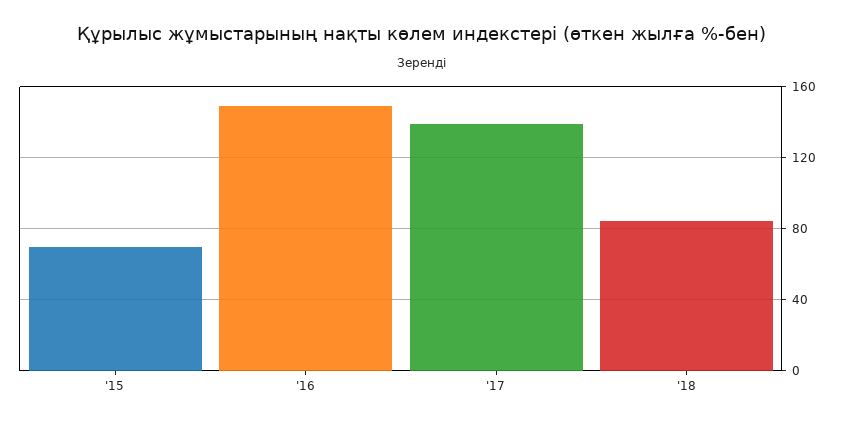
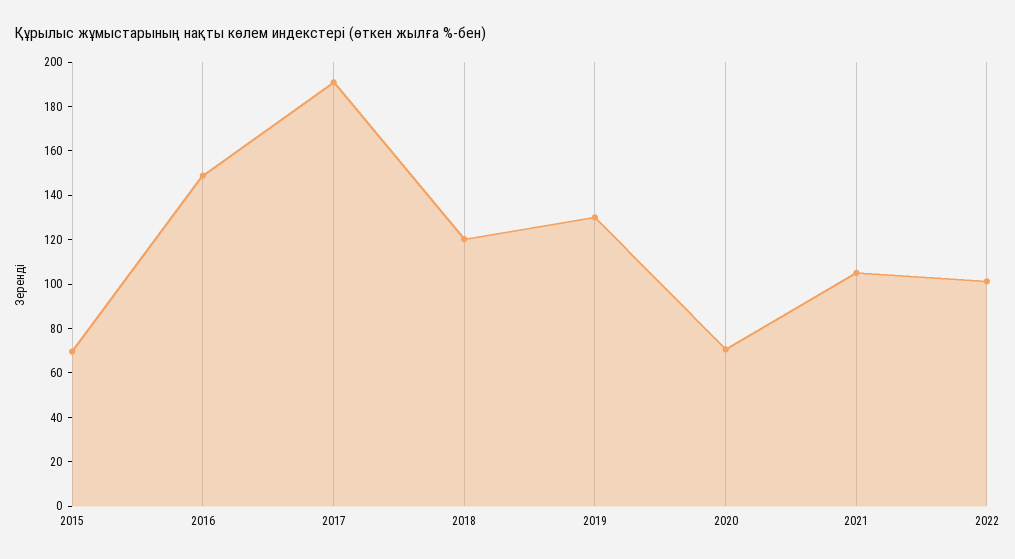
'17: 140 -> 190
'18: 85 -> 120
2019: none -> 130
2020: none -> 70
2021: none -> 105
2022: none -> 100

